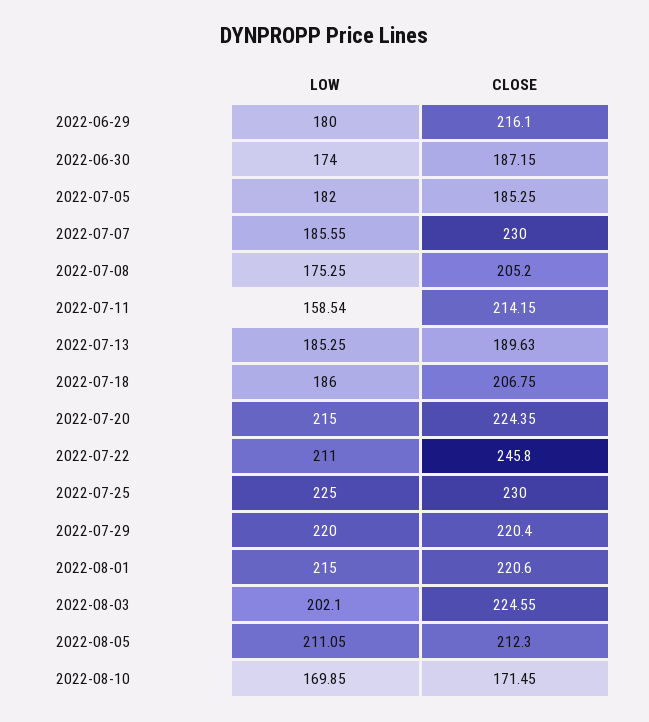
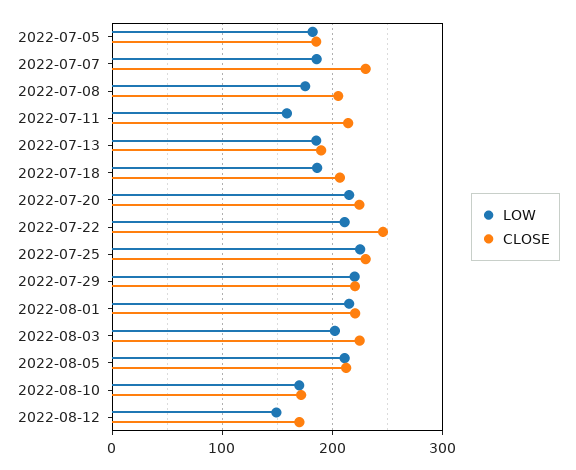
LOW, 2022-06-29: 180 -> none
CLOSE, 2022-06-29: 216.1 -> none
LOW, 2022-06-30: 174 -> none
CLOSE, 2022-06-30: 187.15 -> none
LOW, 2022-08-12: none -> 150
CLOSE, 2022-08-12: none -> 170

